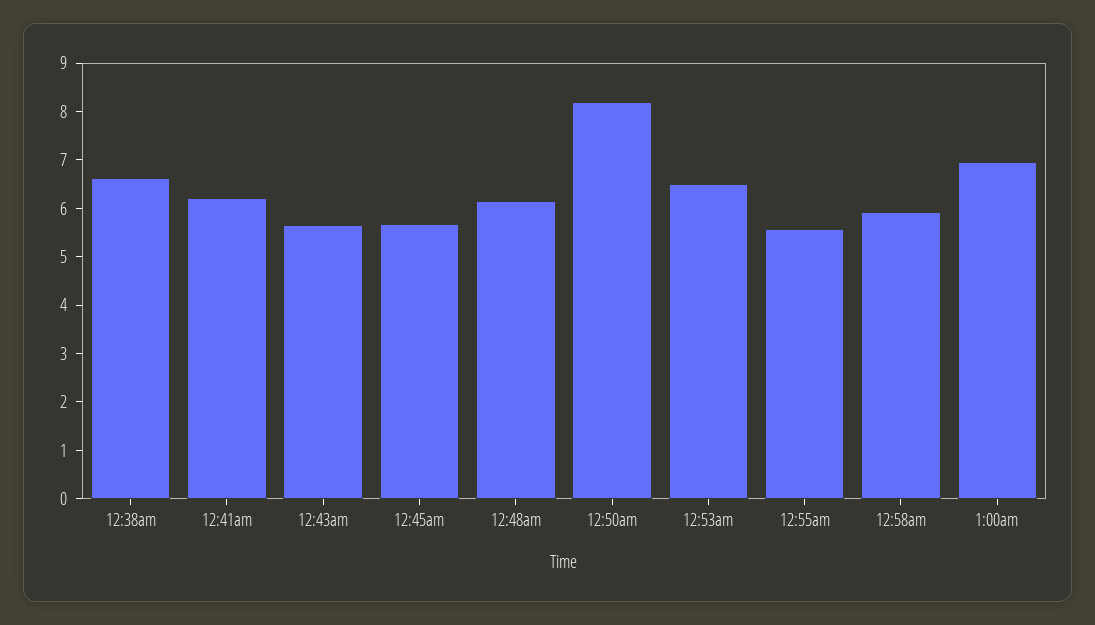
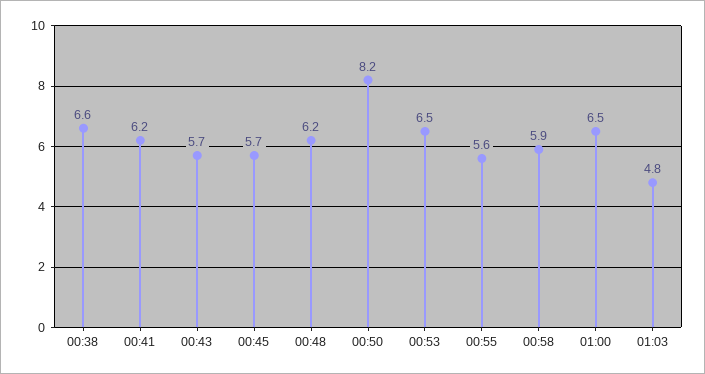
1:00am: 7 -> 6.5
01:03: none -> 4.8

